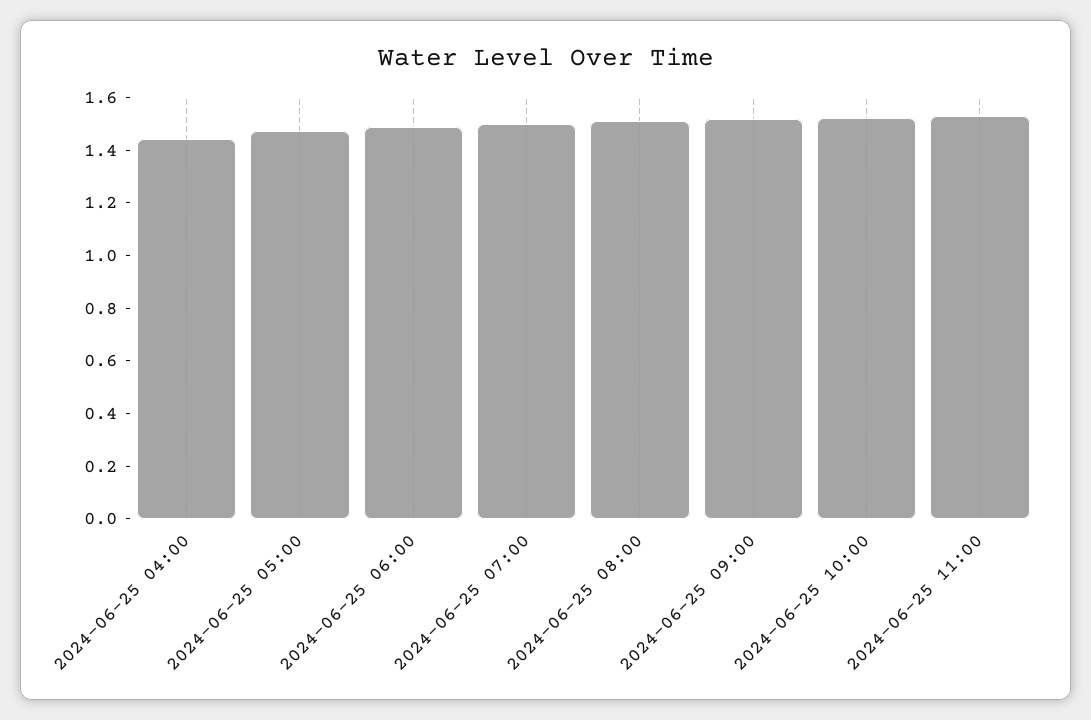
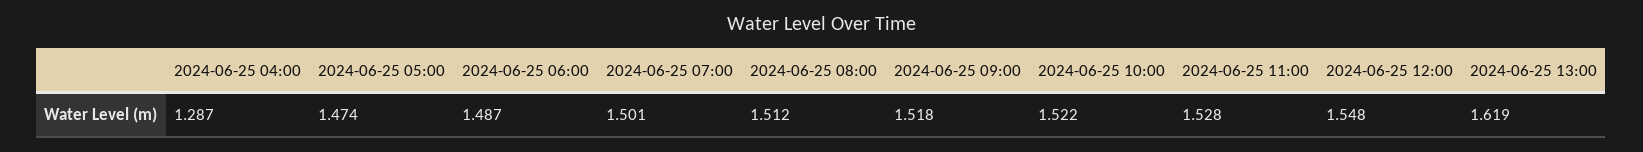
2024-06-25 04:00: 1.45 -> 1.287
2024-06-25 12:00: none -> 1.548
2024-06-25 13:00: none -> 1.619

